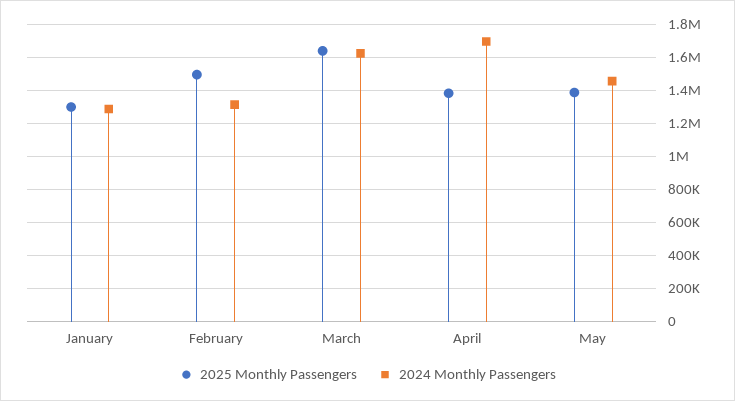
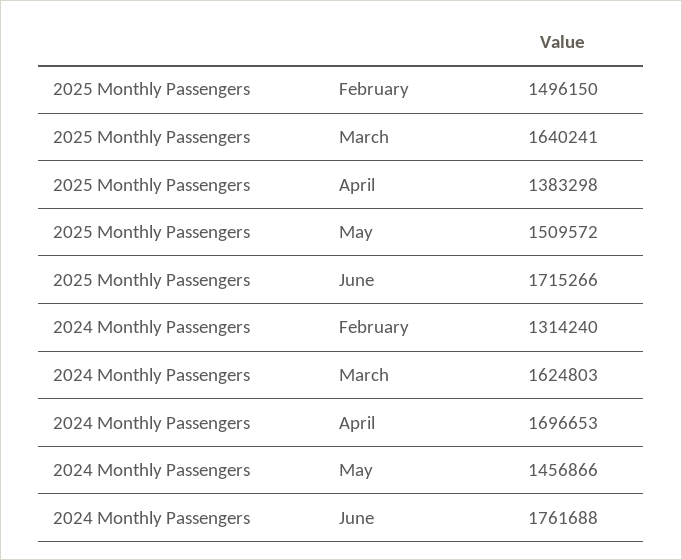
2025 Monthly Passengers, January: 1300000 -> none
2024 Monthly Passengers, January: 1300000 -> none
2025 Monthly Passengers, May: 1400000 -> 1509572
2025 Monthly Passengers, June: none -> 1715266
2024 Monthly Passengers, June: none -> 1761688

